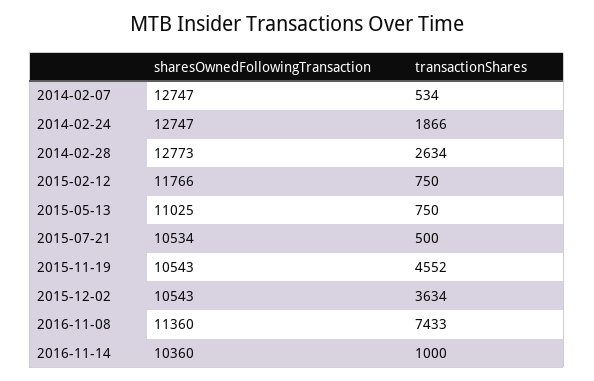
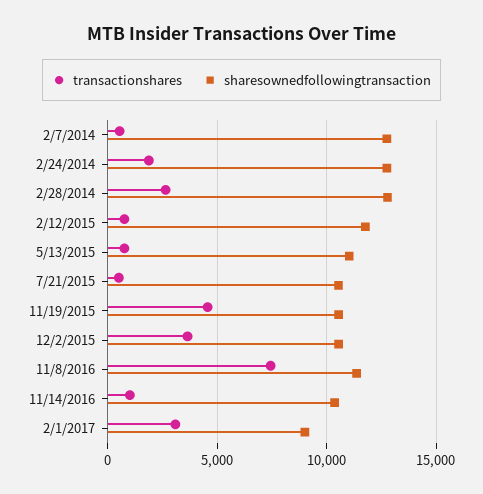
transactionShares, 2/1/2017: none -> 3000
sharesOwnedFollowingTransaction, 2/1/2017: none -> 9000

